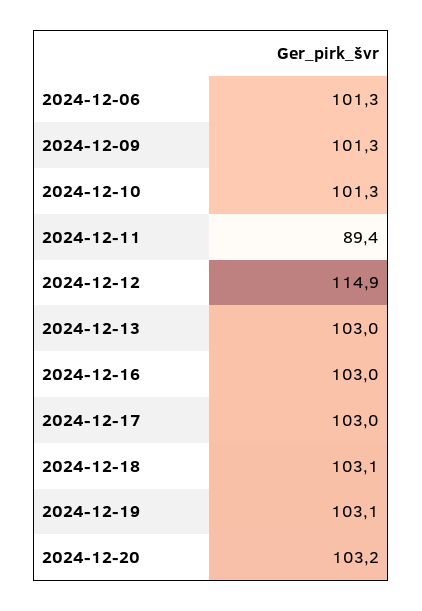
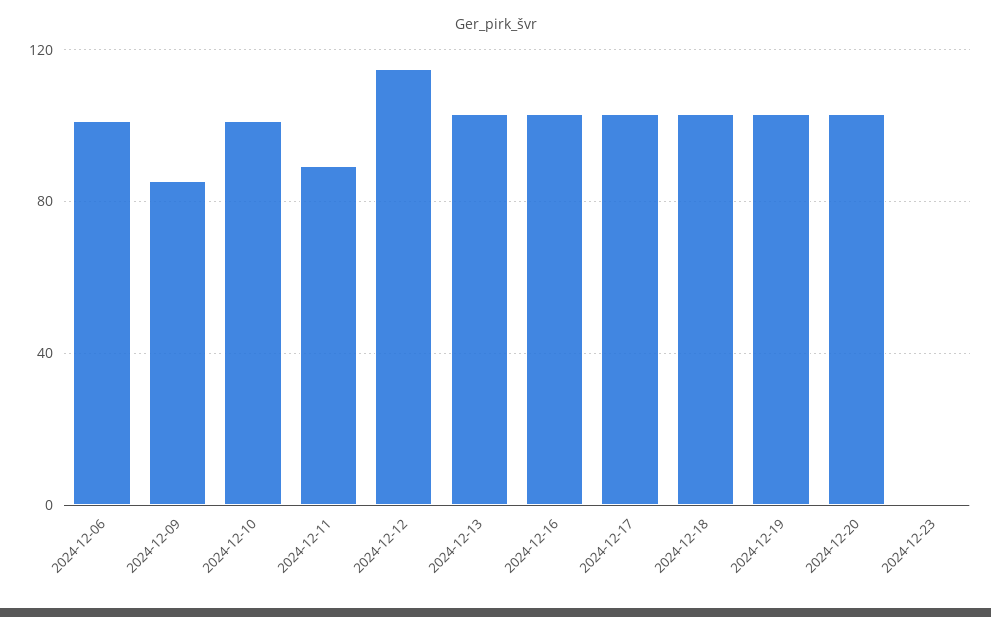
2024-12-09: 101.3 -> 85
2024-12-23: none -> 0

